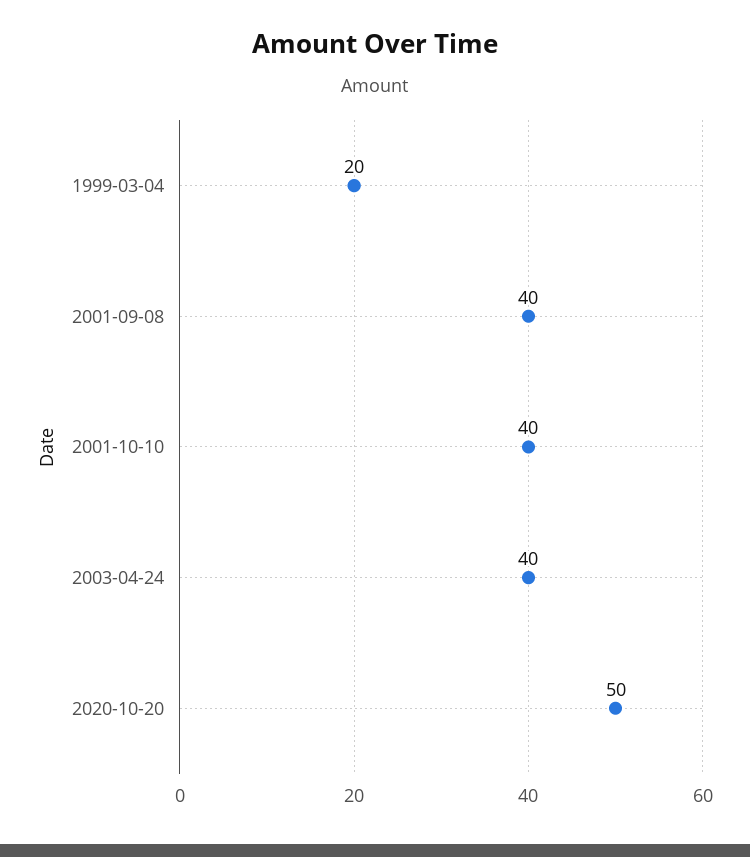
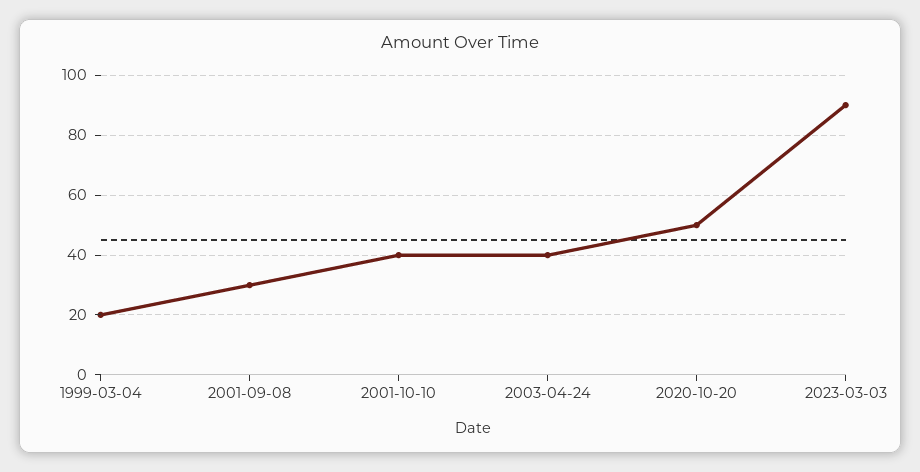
2001-09-08: 40 -> 30
2023-03-03: none -> 90

